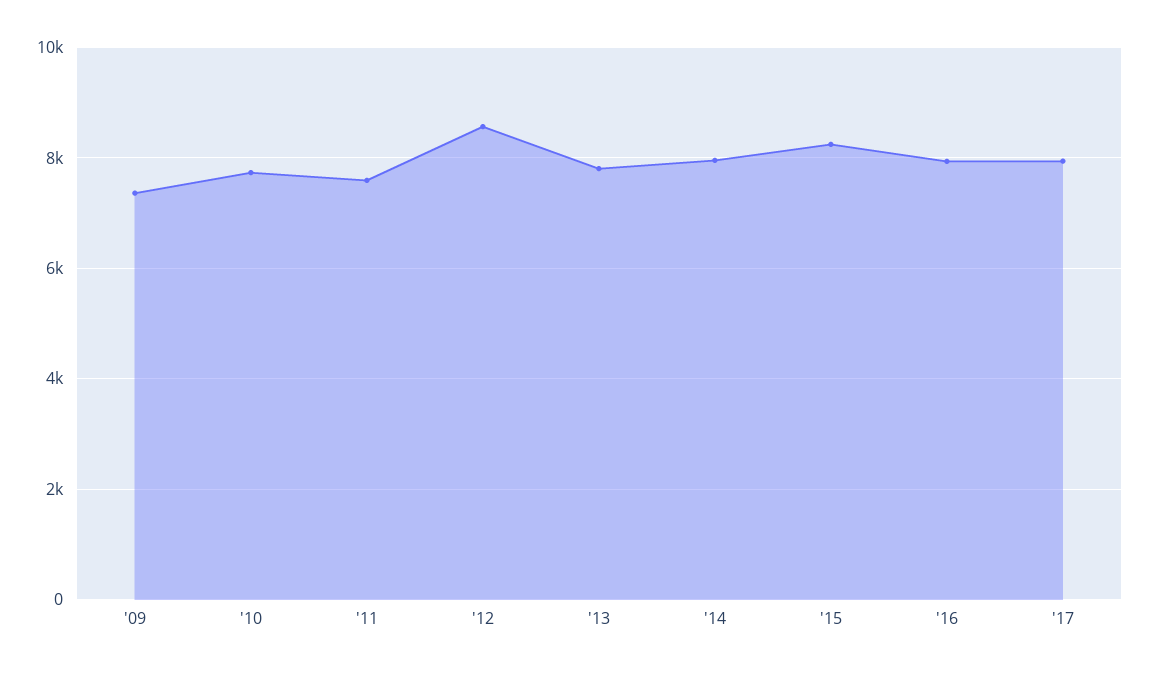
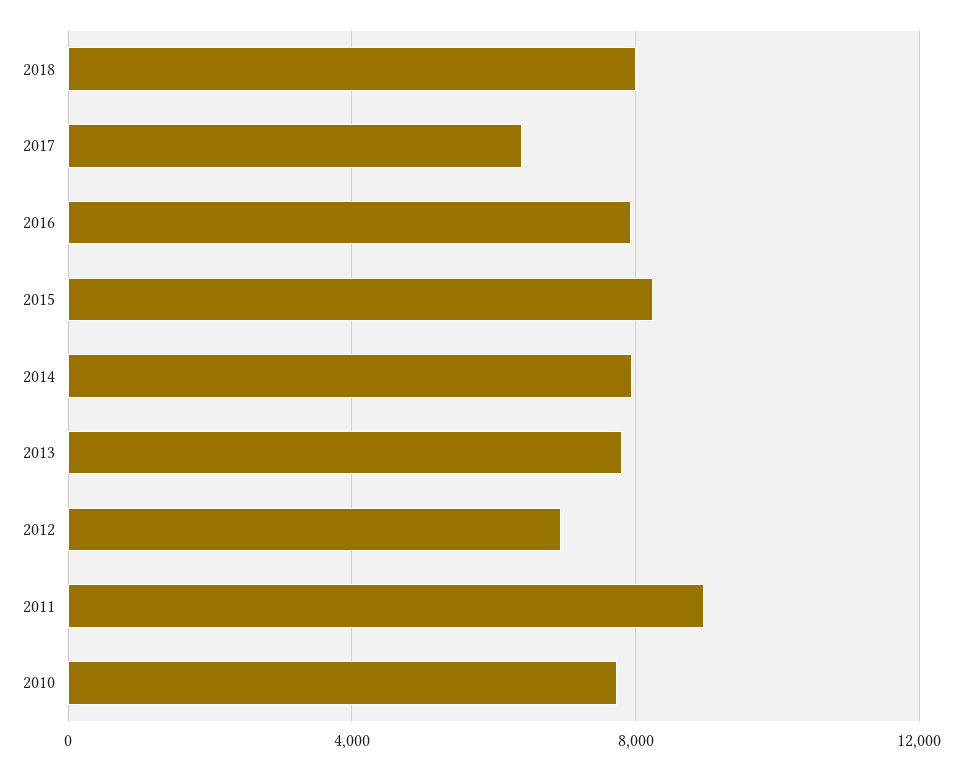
'09: 7400 -> none
'11: 7600 -> 9000
'12: 8600 -> 7000
'17: 8000 -> 6500
2018: none -> 8000

